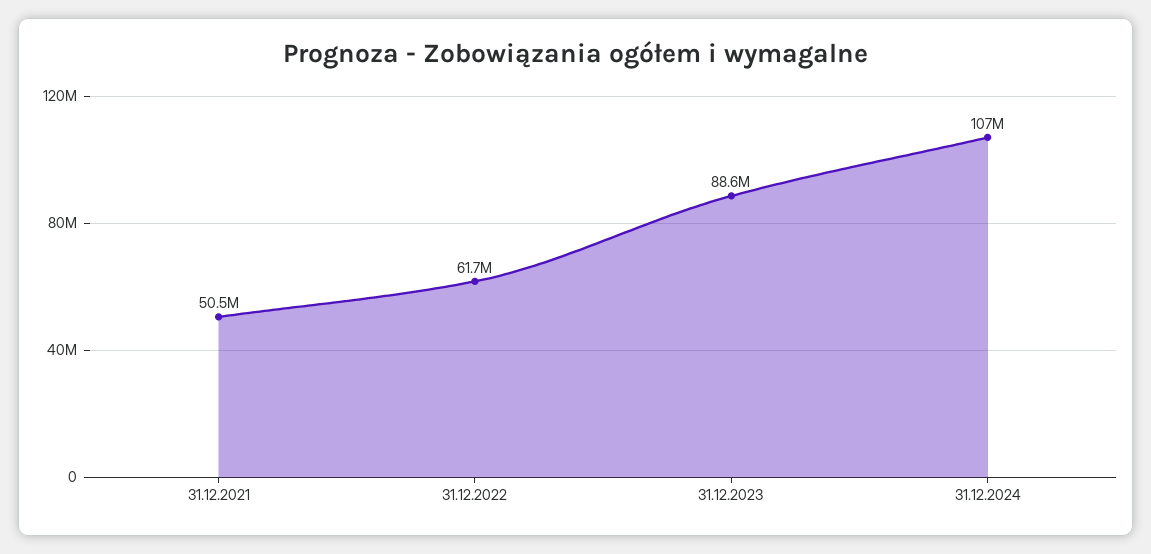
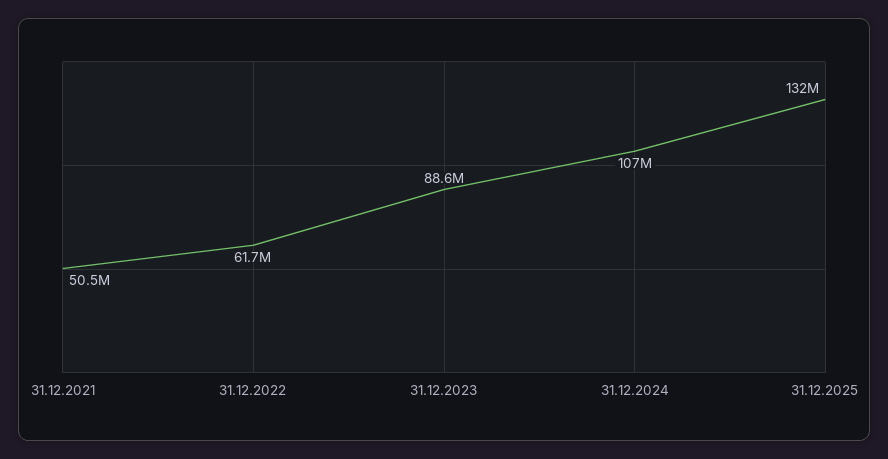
31.12.2025: none -> 132000000

